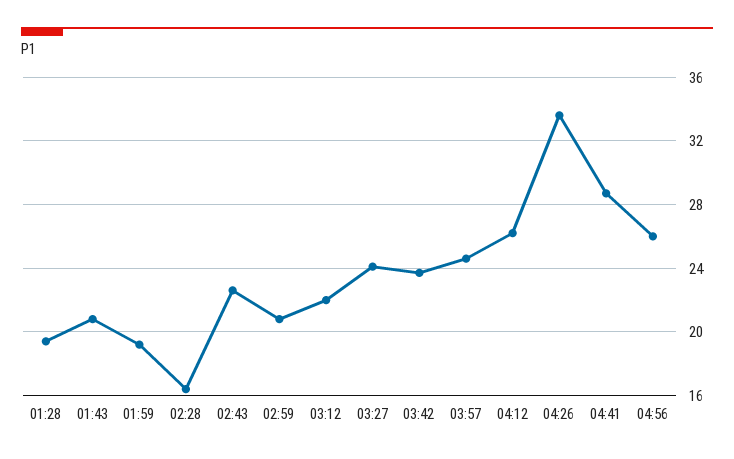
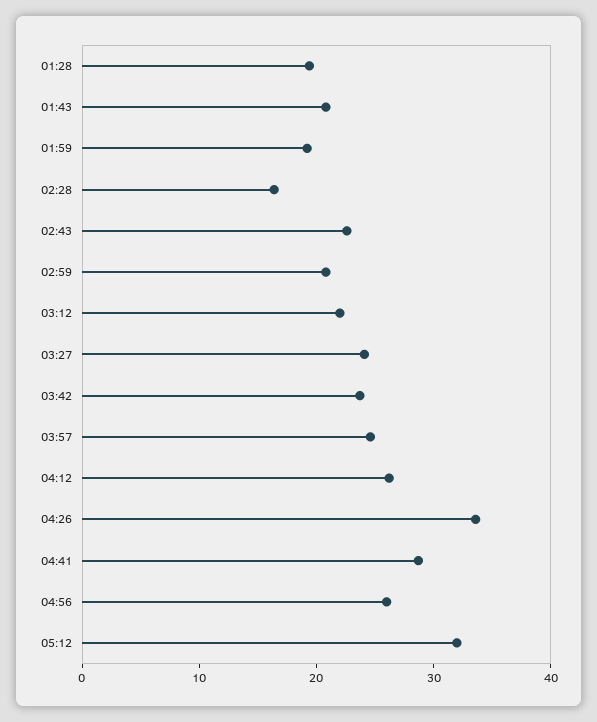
05:12: none -> 32

